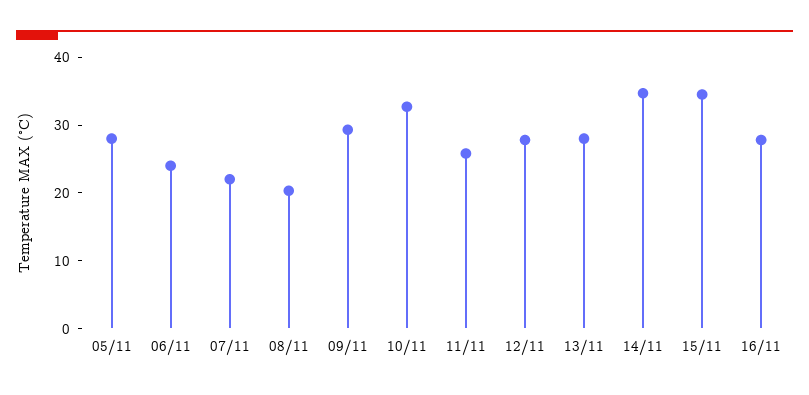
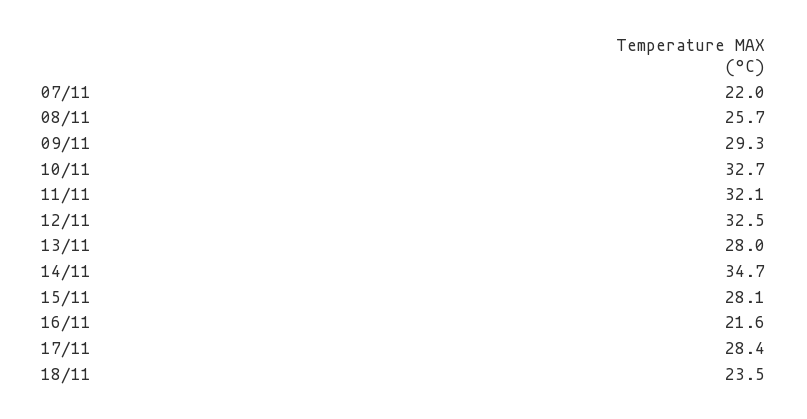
05/11: 28 -> none
06/11: 24 -> none
08/11: 20 -> 25.7
11/11: 26 -> 32.1
12/11: 28 -> 32.5
15/11: 34 -> 28.1
16/11: 28 -> 21.6
17/11: none -> 28.4
18/11: none -> 23.5

